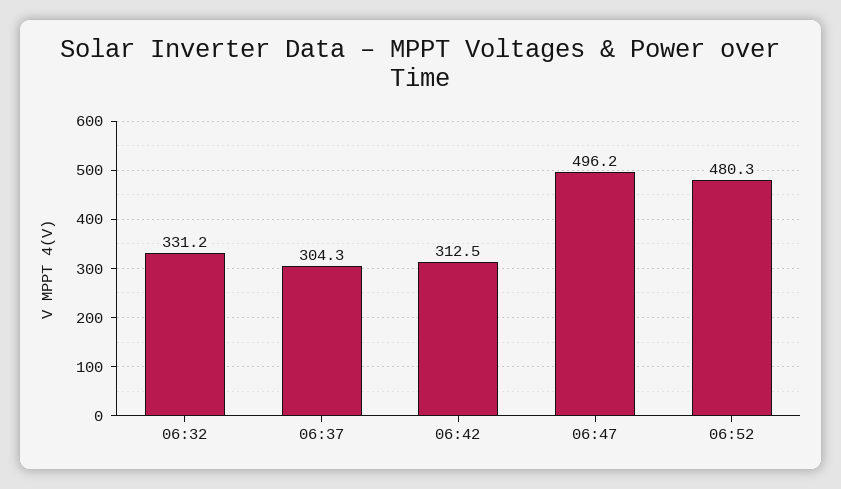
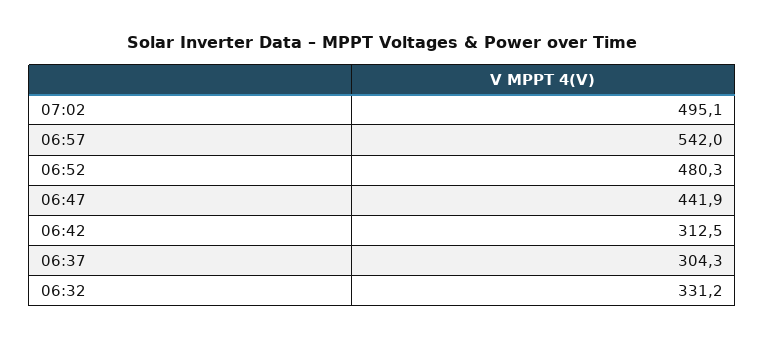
06:47: 496.2 -> 441.9
07:02: none -> 495.1
06:57: none -> 542

